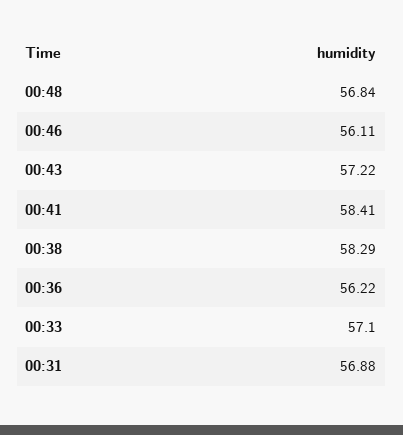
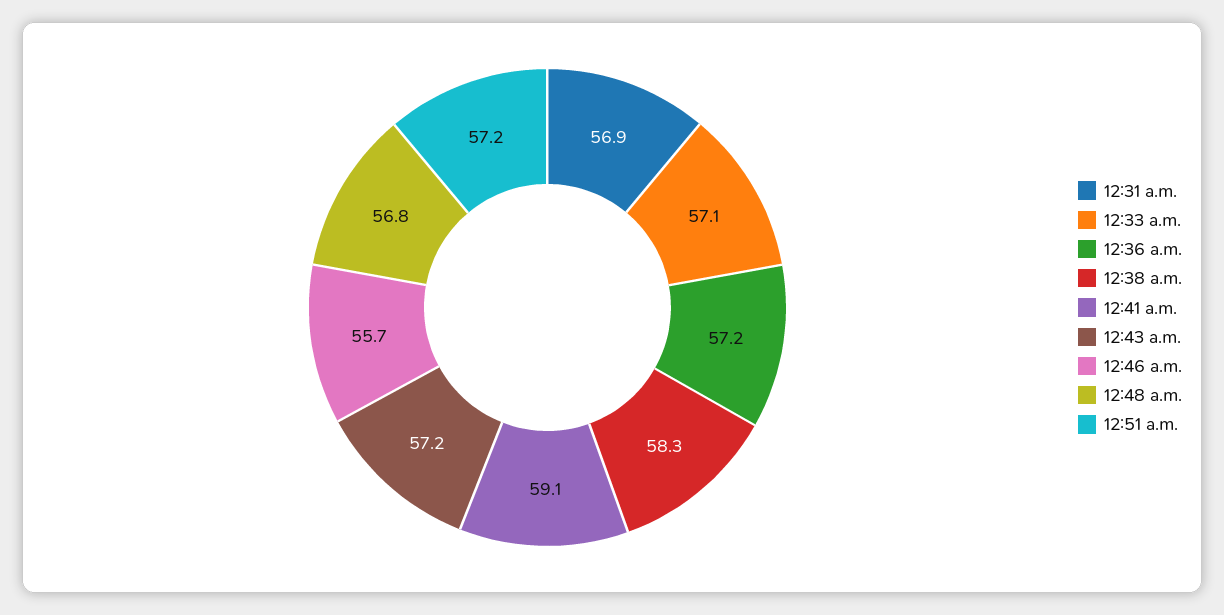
00:46: 56.11 -> 55.7
00:41: 58.41 -> 59.1
00:36: 56.22 -> 57.2
12:51 a.m.: none -> 57.2

